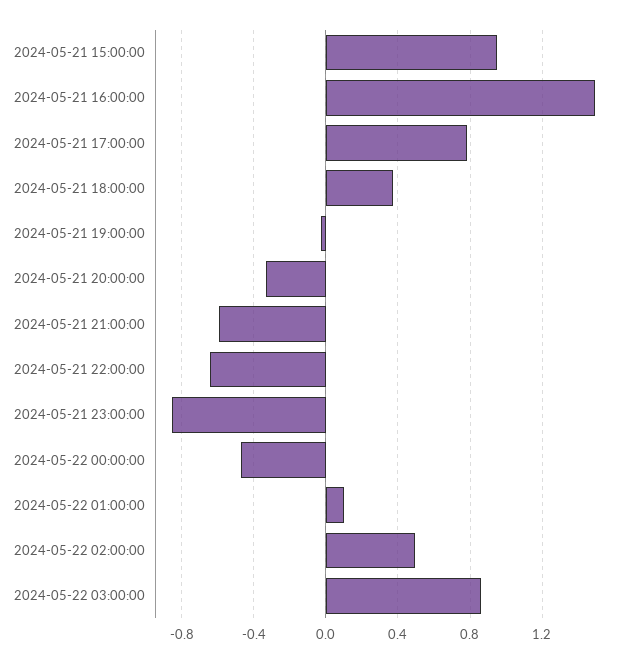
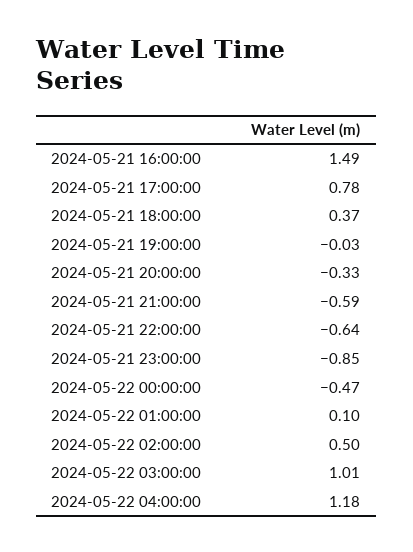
2024-05-21 15:00:00: 0.95 -> none
2024-05-22 03:00:00: 0.85 -> 1.01
2024-05-22 04:00:00: none -> 1.18

